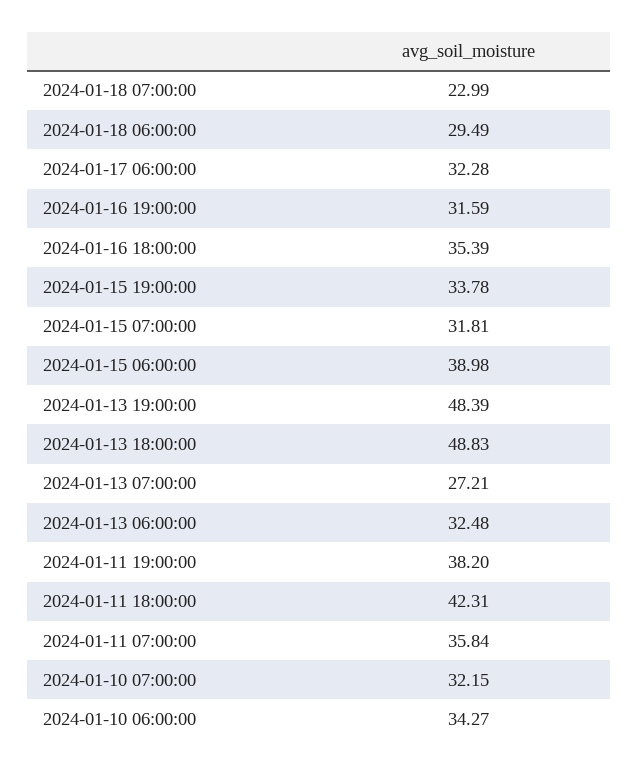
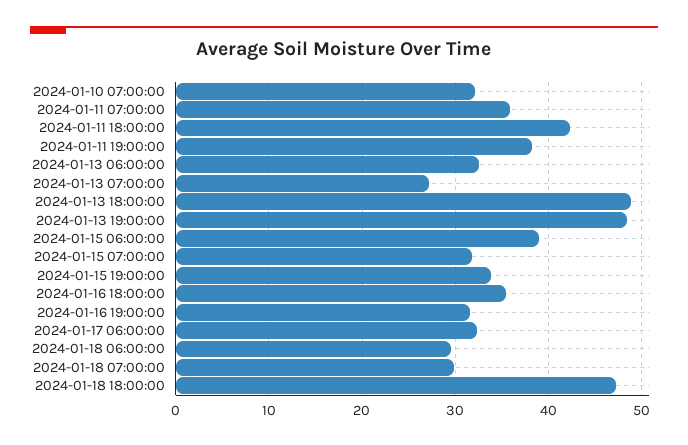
2024-01-18 07:00:00: 22.99 -> 30
2024-01-10 06:00:00: 34.27 -> none
2024-01-18 18:00:00: none -> 47

